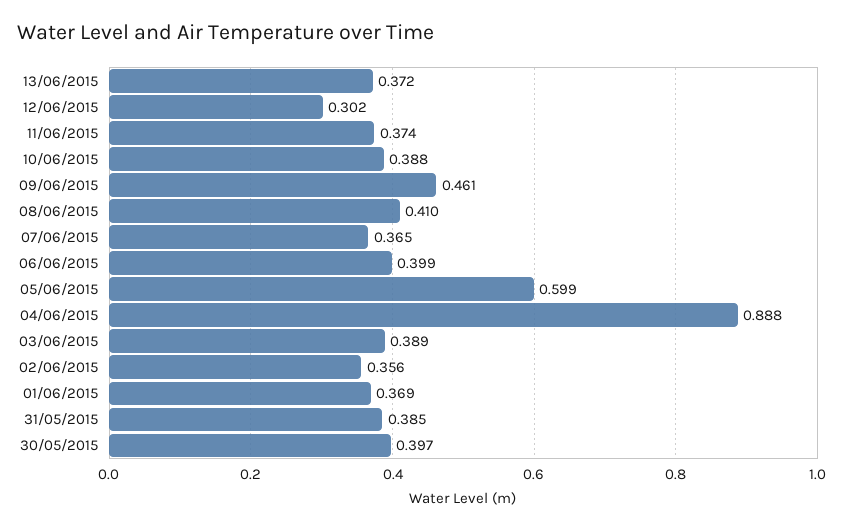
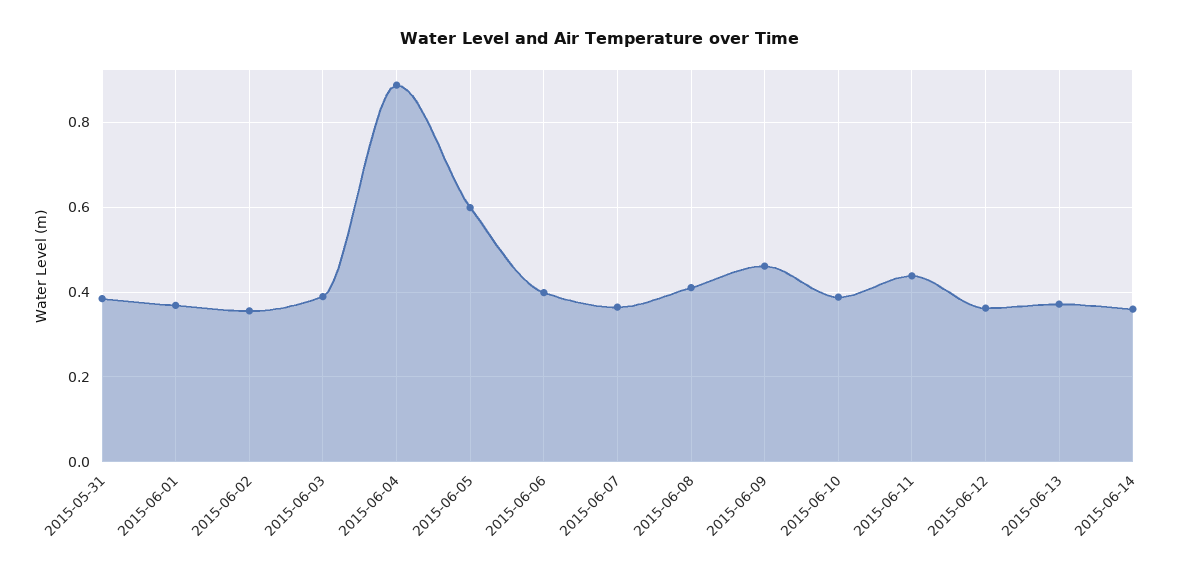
12/06/2015: 0.302 -> 0.36
11/06/2015: 0.374 -> 0.44
30/05/2015: 0.397 -> none
2015-06-14: none -> 0.36

